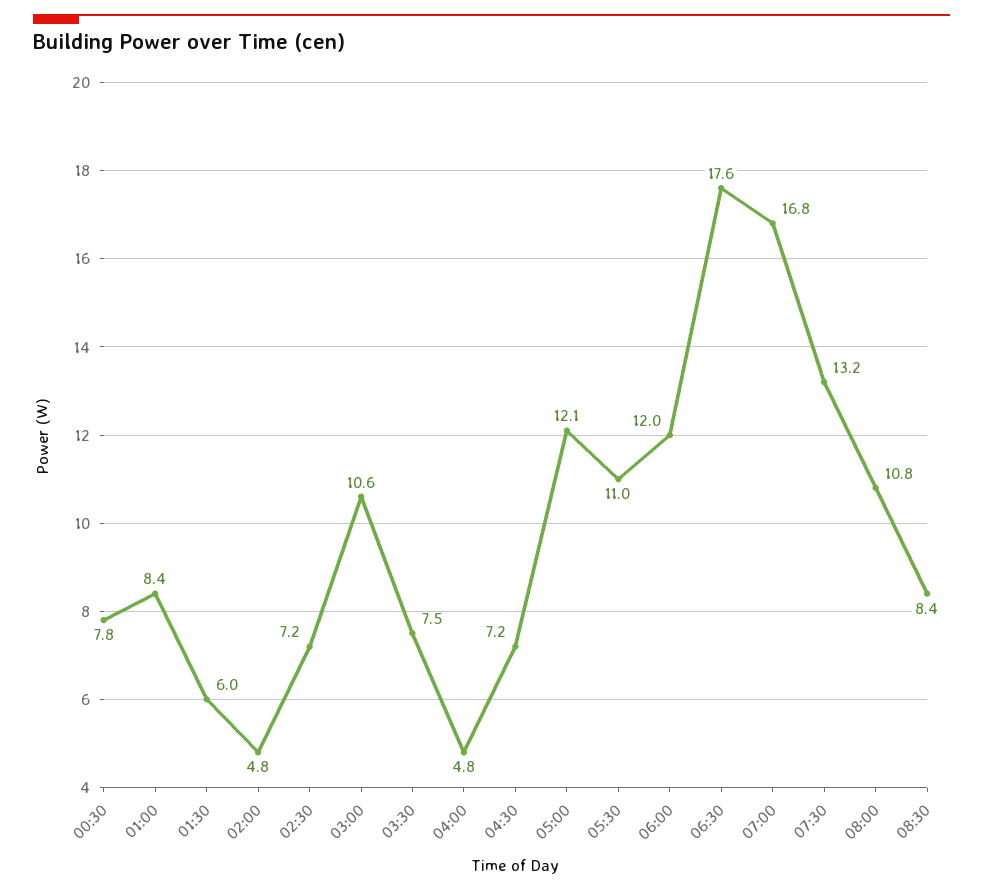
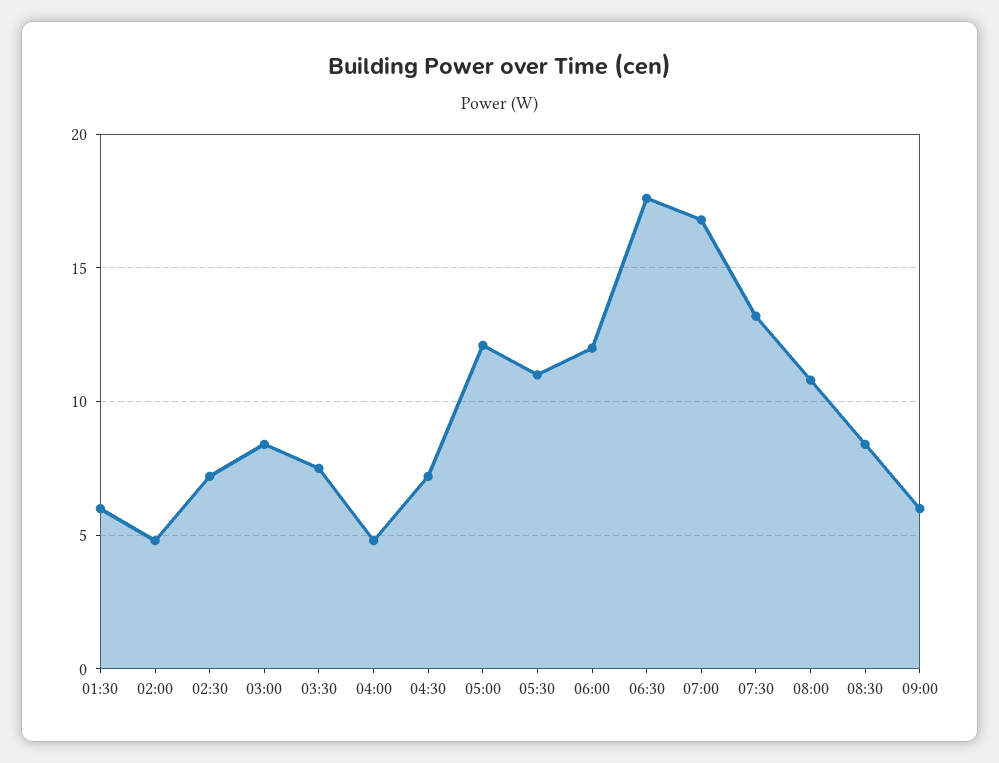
00:30: 7.8 -> none
01:00: 8.4 -> none
03:00: 10.6 -> 8.5
09:00: none -> 6

